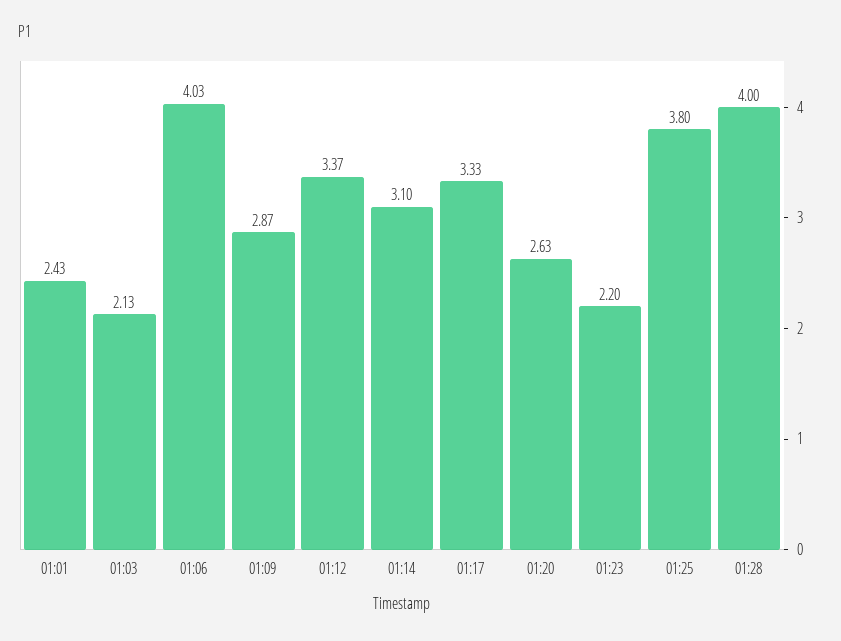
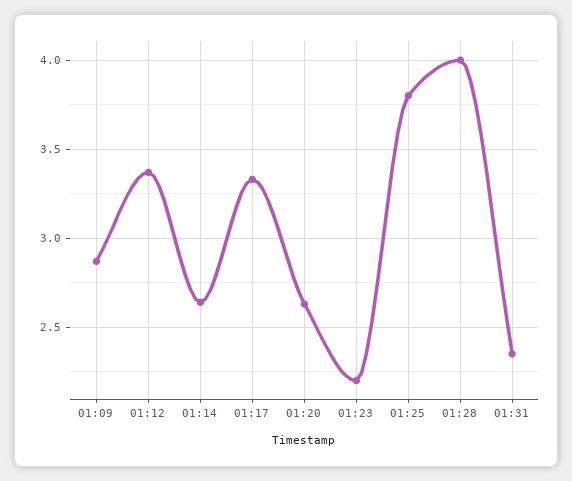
01:01: 2.43 -> none
01:03: 2.13 -> none
01:06: 4.03 -> none
01:14: 3.1 -> 2.65
01:31: none -> 2.35

